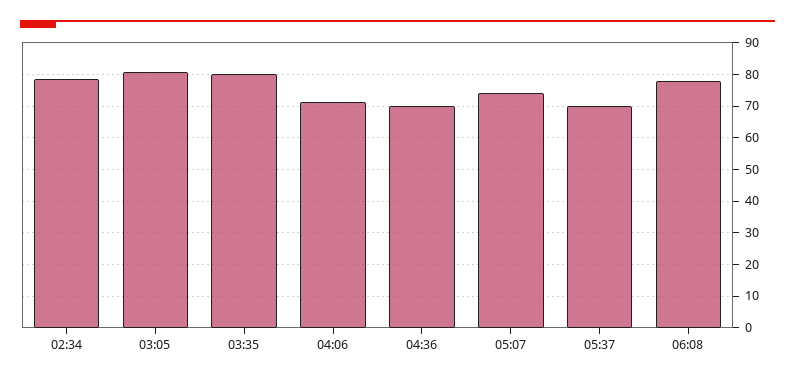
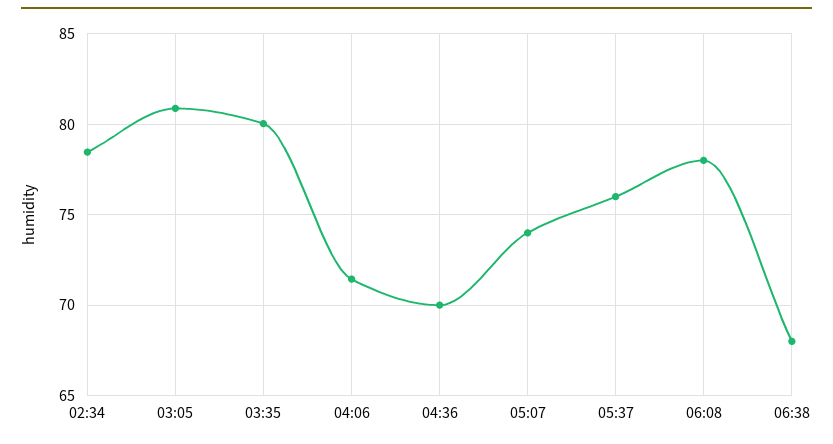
05:37: 70 -> 76
06:38: none -> 68

